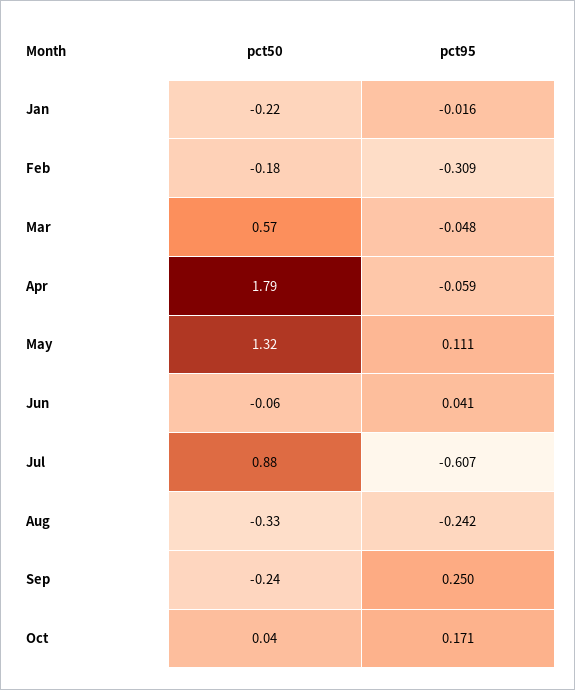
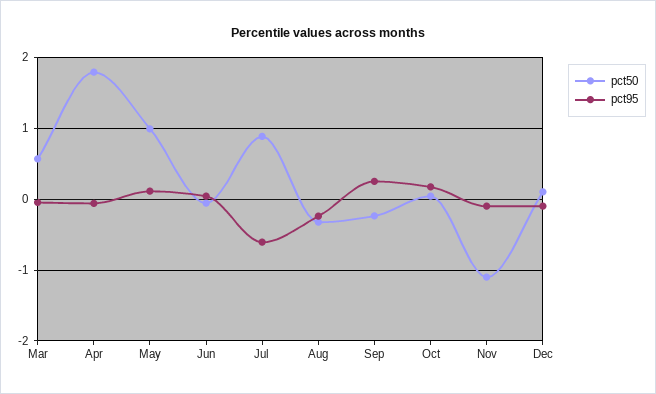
pct50, Jan: -0.22 -> none
pct95, Jan: -0.016 -> none
pct50, Feb: -0.18 -> none
pct95, Feb: -0.309 -> none
pct50, May: 1.32 -> 1
pct50, Nov: none -> -1.1
pct95, Nov: none -> -0.1
pct50, Dec: none -> 0.1
pct95, Dec: none -> -0.1

